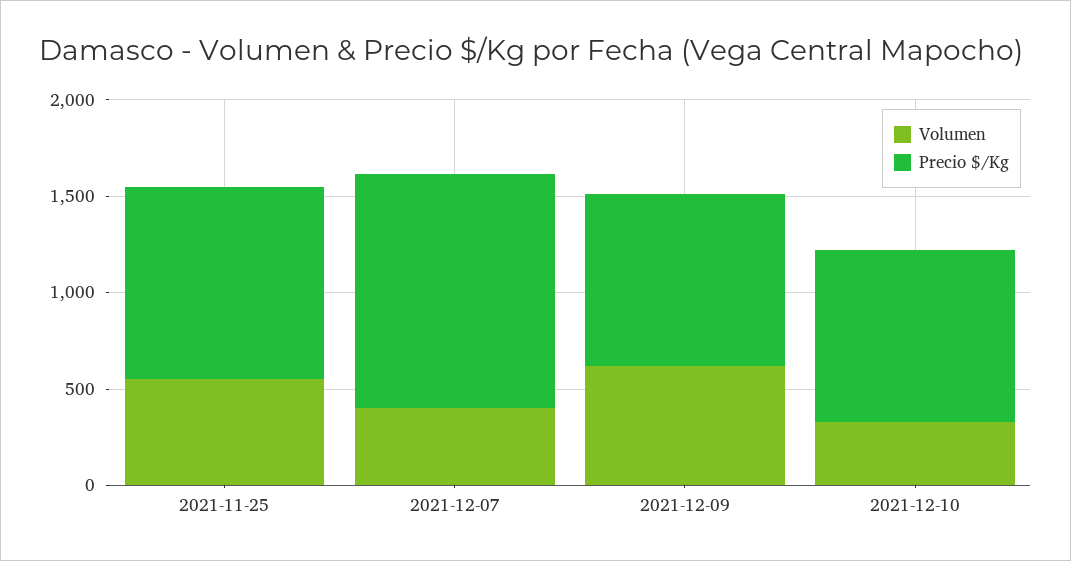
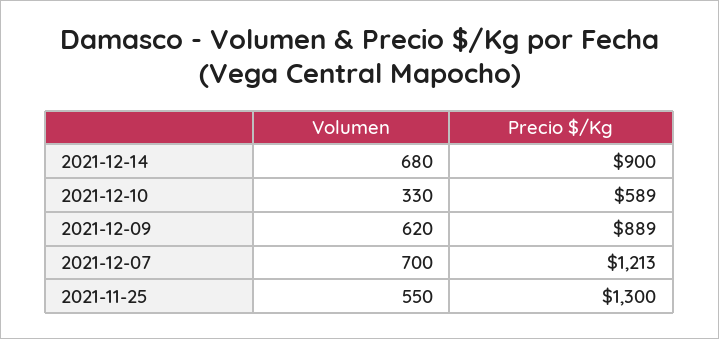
Precio $/Kg, 2021-11-25: 1000 -> 1300
Volumen, 2021-12-07: 400 -> 700
Precio $/Kg, 2021-12-10: 900 -> 589
Volumen, 2021-12-14: none -> 680
Precio $/Kg, 2021-12-14: none -> 900

